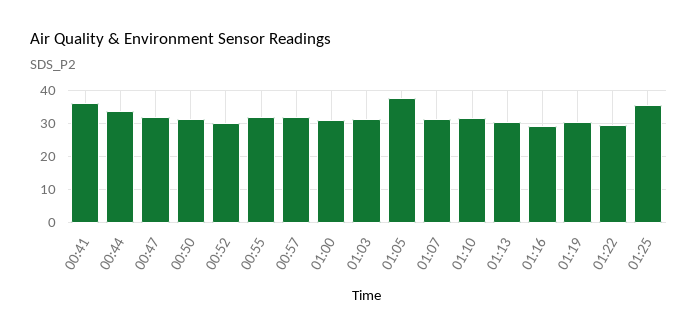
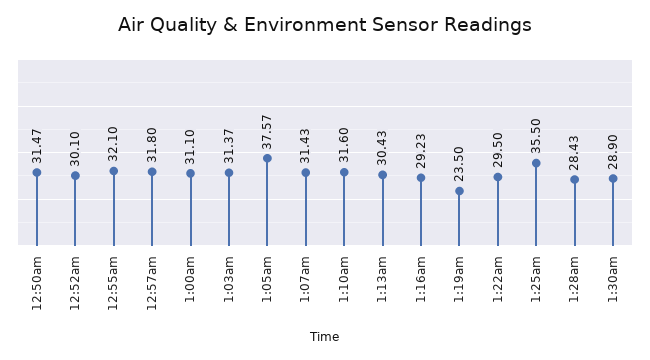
00:41: 36 -> none
00:44: 34 -> none
00:47: 32 -> none
01:19: 30 -> 23.5
1:28am: none -> 28.43
1:30am: none -> 28.9

